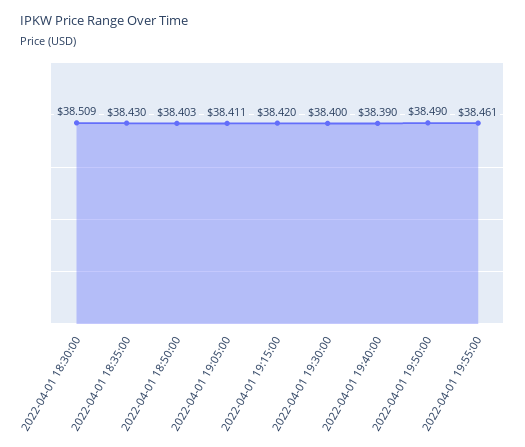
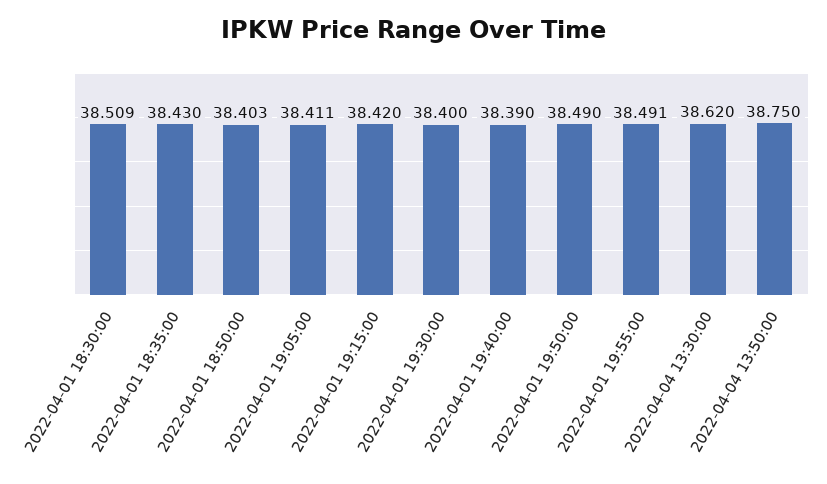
2022-04-01 19:55:00: 38.461 -> 38.491
2022-04-04 13:30:00: none -> 38.62
2022-04-04 13:50:00: none -> 38.75

